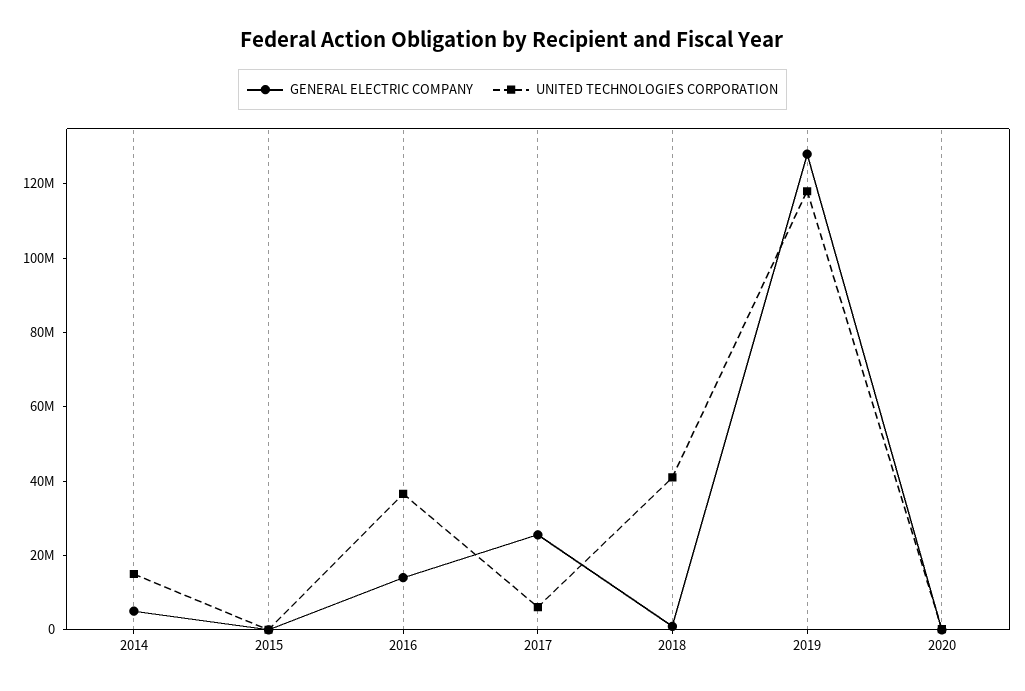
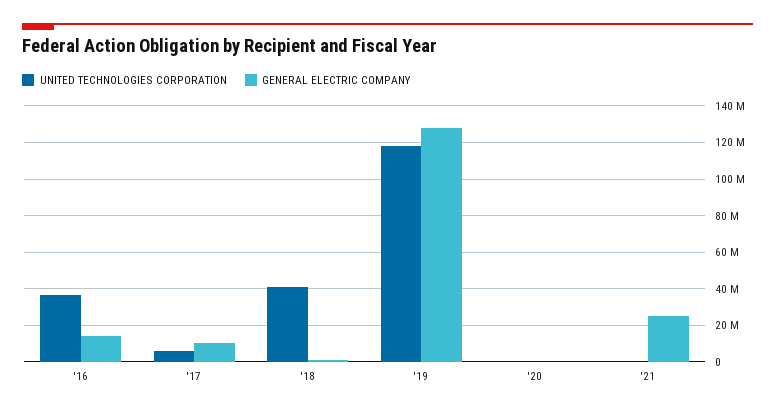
GENERAL ELECTRIC COMPANY, 2014: 5000000 -> none
UNITED TECHNOLOGIES CORPORATION, 2014: 15000000 -> none
GENERAL ELECTRIC COMPANY, 2015: 0 -> none
UNITED TECHNOLOGIES CORPORATION, 2015: 0 -> none
GENERAL ELECTRIC COMPANY, 2017: 25000000 -> 10000000
UNITED TECHNOLOGIES CORPORATION, '21: none -> 0
GENERAL ELECTRIC COMPANY, '21: none -> 25000000

